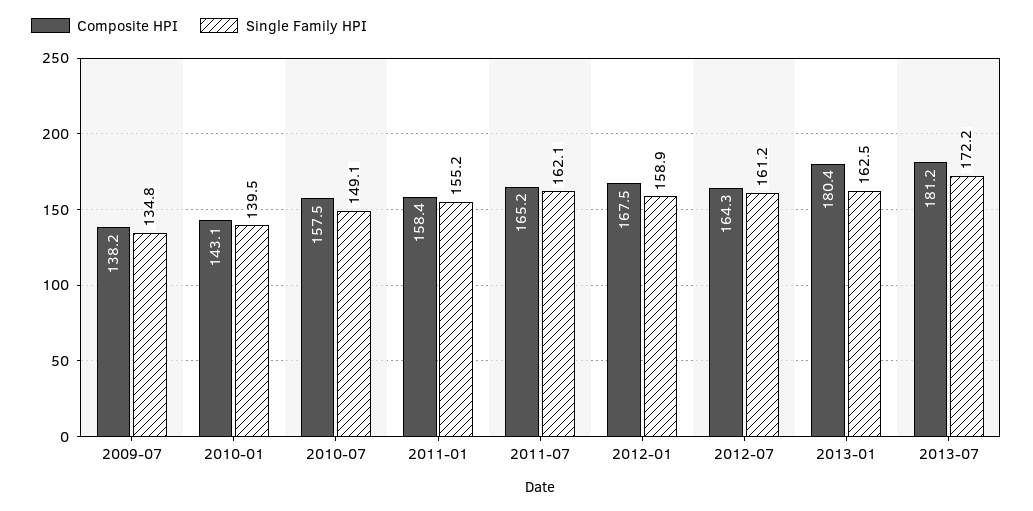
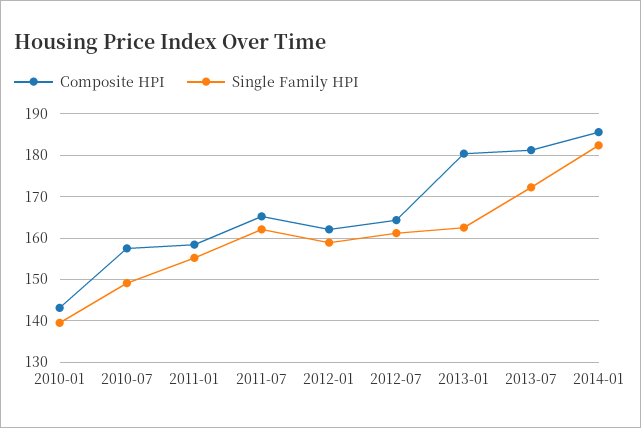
Composite HPI, 2009-07: 138.2 -> none
Single Family HPI, 2009-07: 134.8 -> none
Composite HPI, 2012-01: 167.5 -> 162
Composite HPI, 2014-01: none -> 186
Single Family HPI, 2014-01: none -> 182

